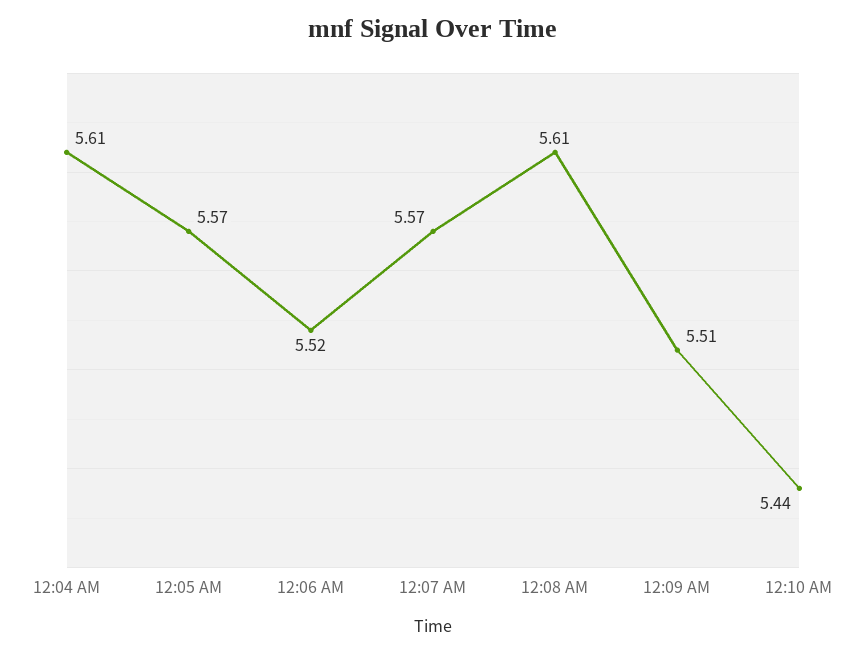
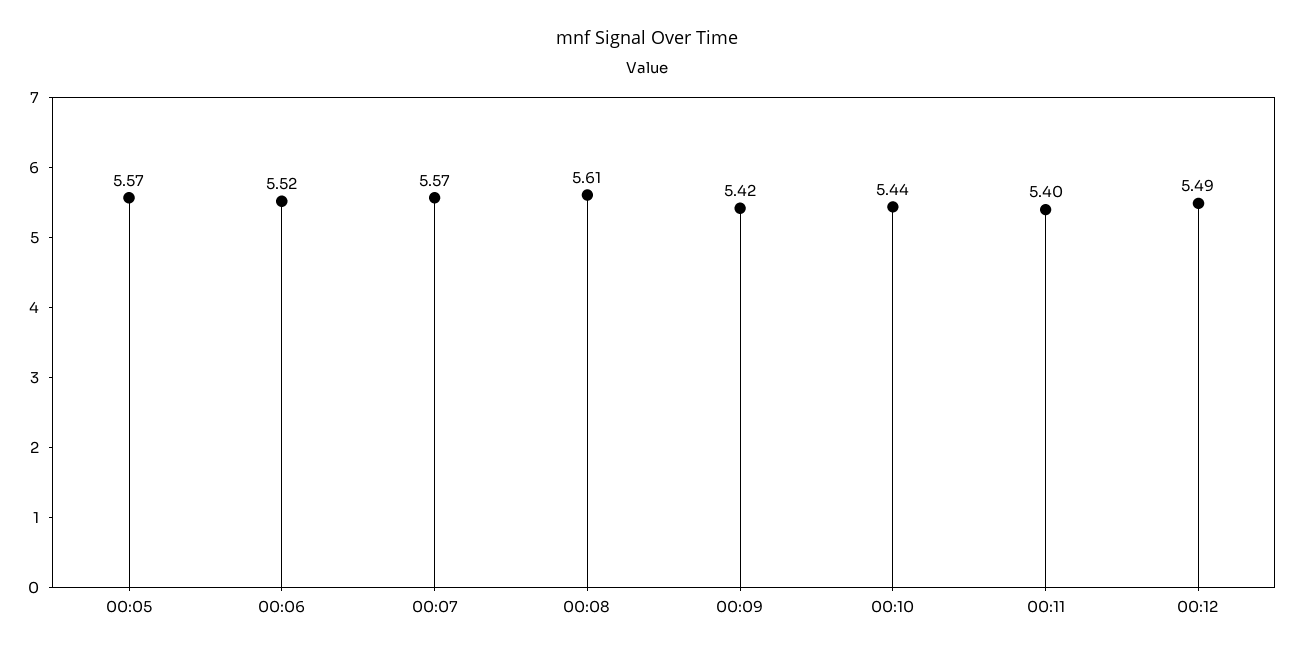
12:04 AM: 5.61 -> none
12:09 AM: 5.51 -> 5.42
00:11: none -> 5.4
00:12: none -> 5.49

